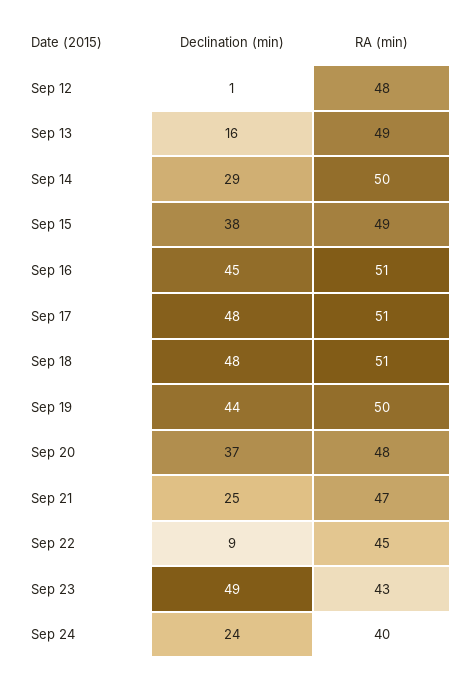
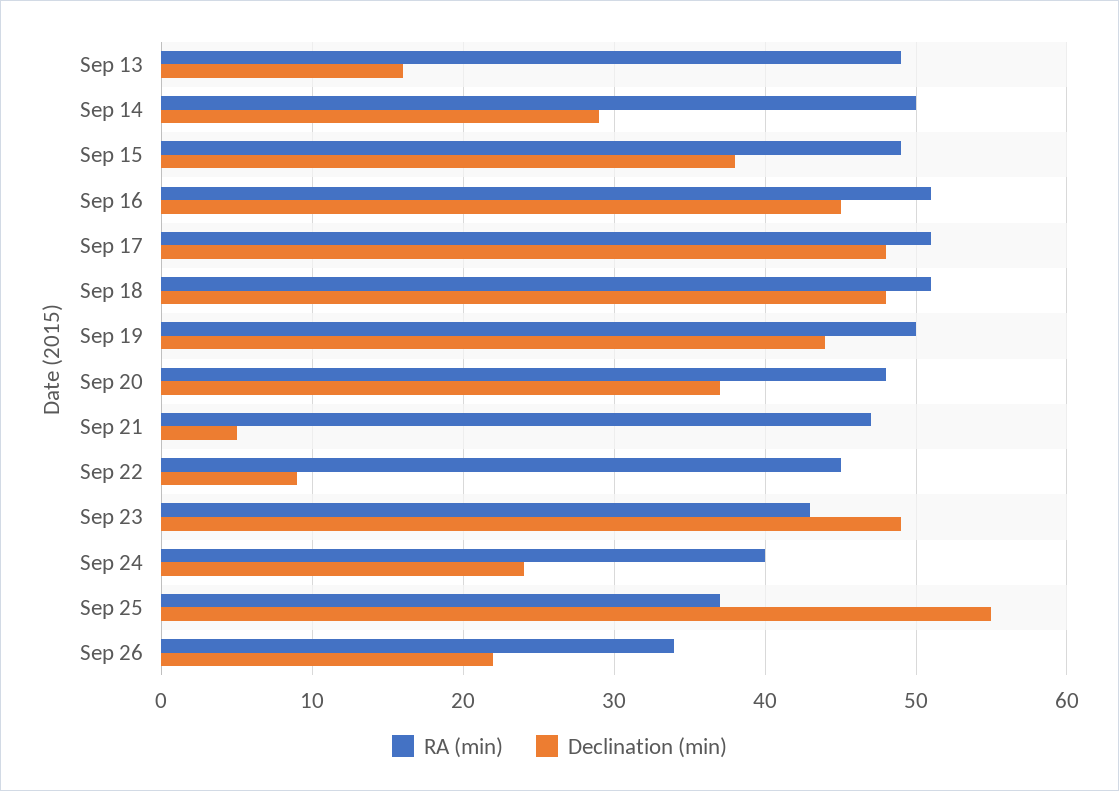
Declination (min), Sep 12: 1 -> none
RA (min), Sep 12: 48 -> none
Declination (min), Sep 21: 25 -> 5
RA (min), Sep 25: none -> 37
Declination (min), Sep 25: none -> 55
RA (min), Sep 26: none -> 34
Declination (min), Sep 26: none -> 22

